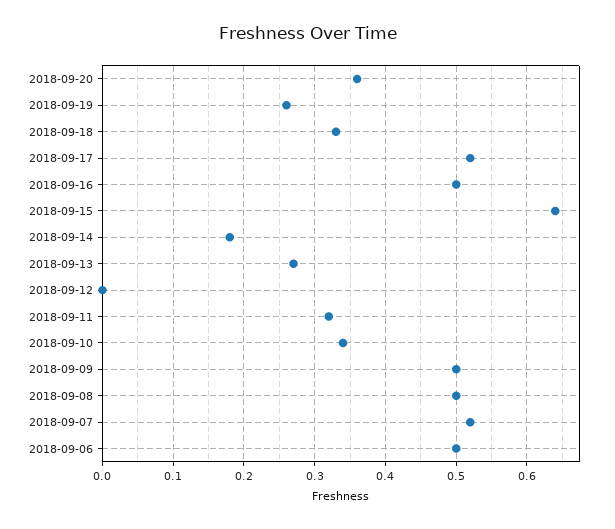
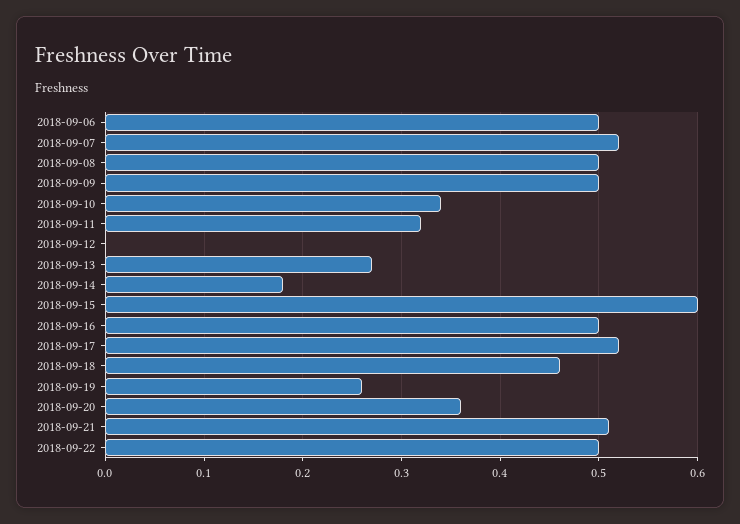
2018-09-18: 0.33 -> 0.46
2018-09-15: 0.64 -> 0.6
2018-09-21: none -> 0.51
2018-09-22: none -> 0.5

